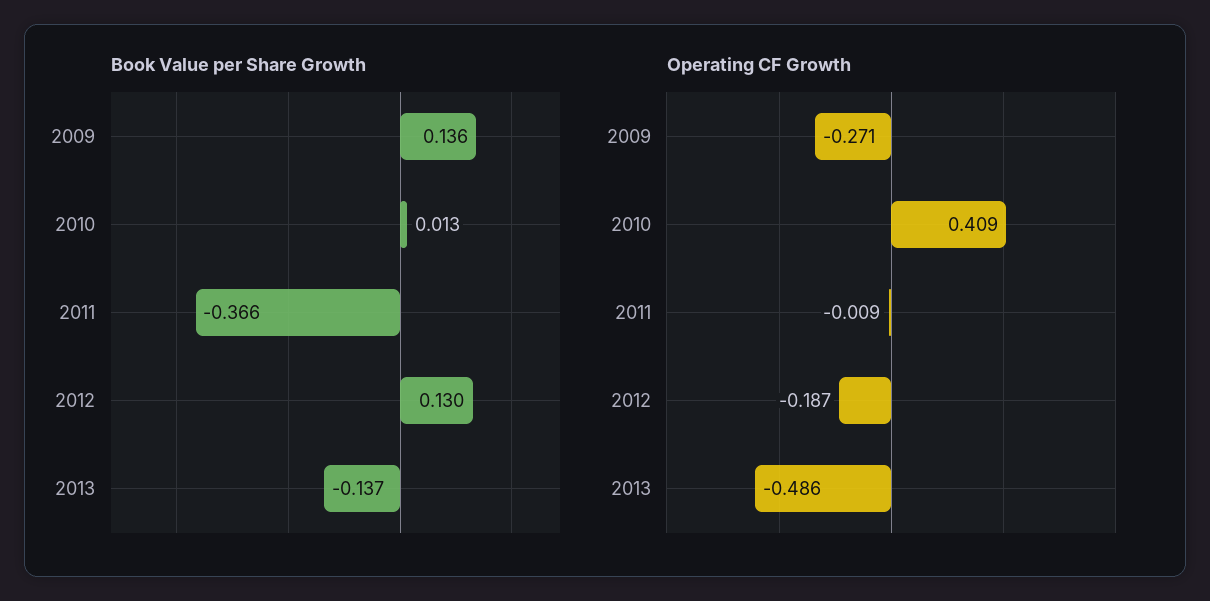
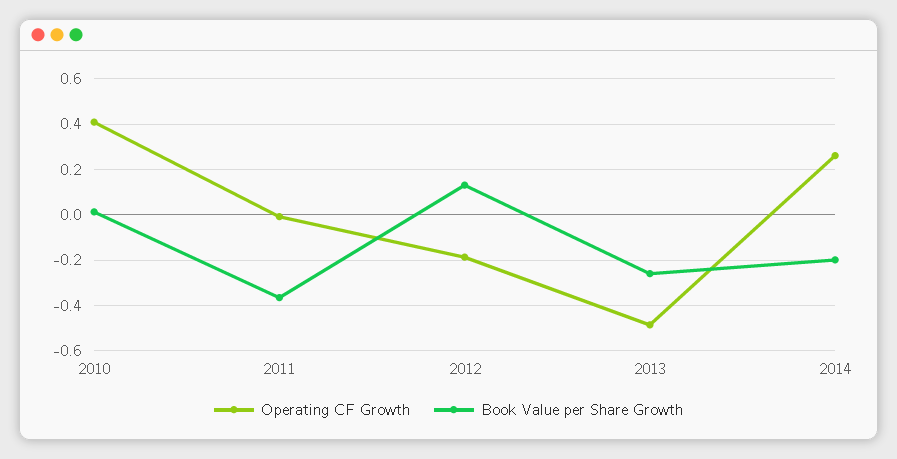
Book Value per Share Growth, 2009: 0.136 -> none
Book Value per Share Growth, 2013: -0.137 -> -0.25
Operating CF Growth, 2009: -0.271 -> none
Operating CF Growth, 2014: none -> 0.25
Book Value per Share Growth, 2014: none -> -0.2

